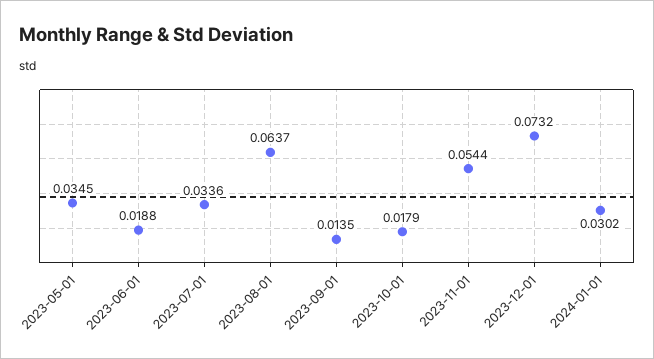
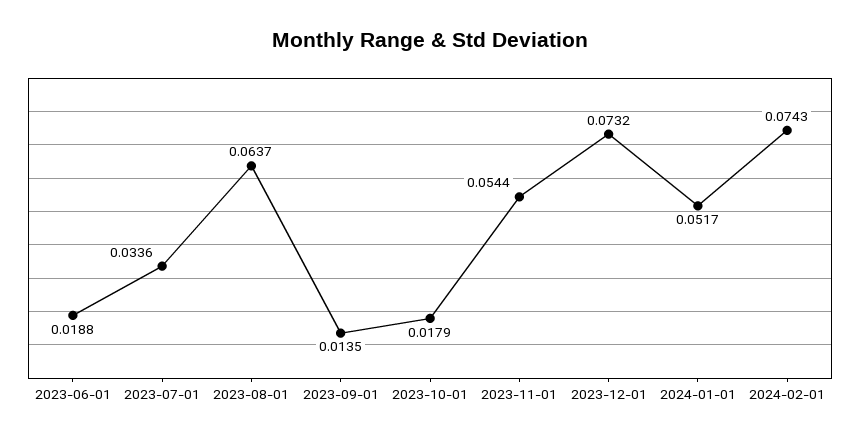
2023-05-01: 0.0345 -> none
2024-01-01: 0.0302 -> 0.0517
2024-02-01: none -> 0.0743

